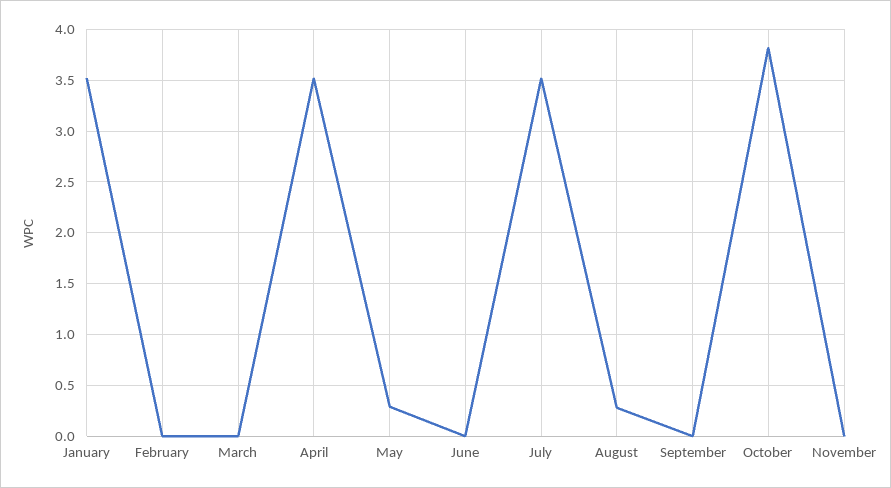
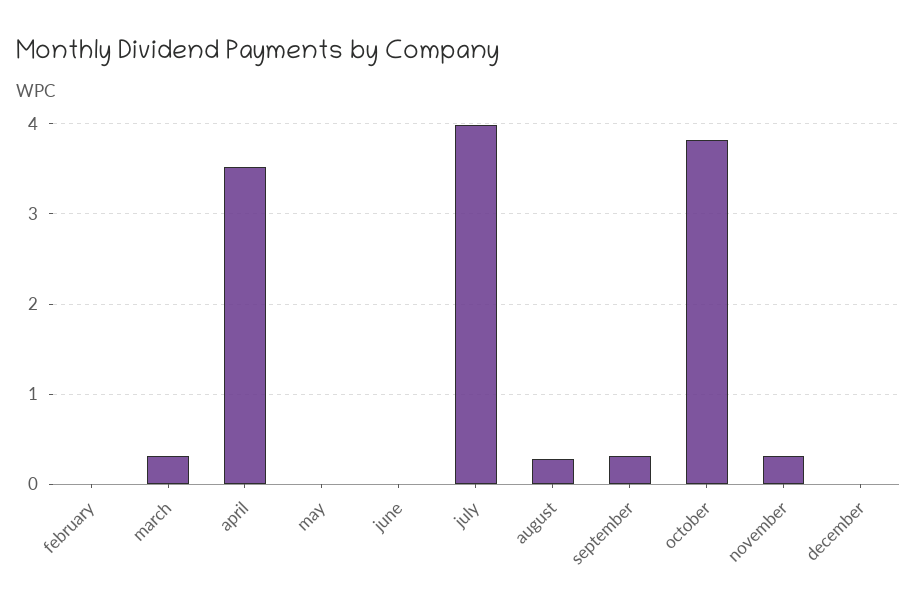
January: 3.5 -> none
March: 0 -> 0.3
May: 0.3 -> 0
July: 3.5 -> 4
September: 0 -> 0.3
November: 0 -> 0.3
december: none -> 0

